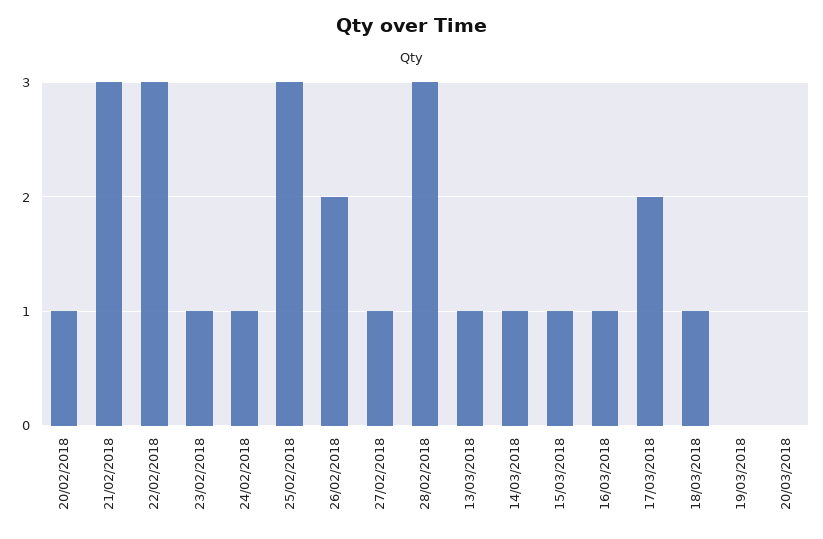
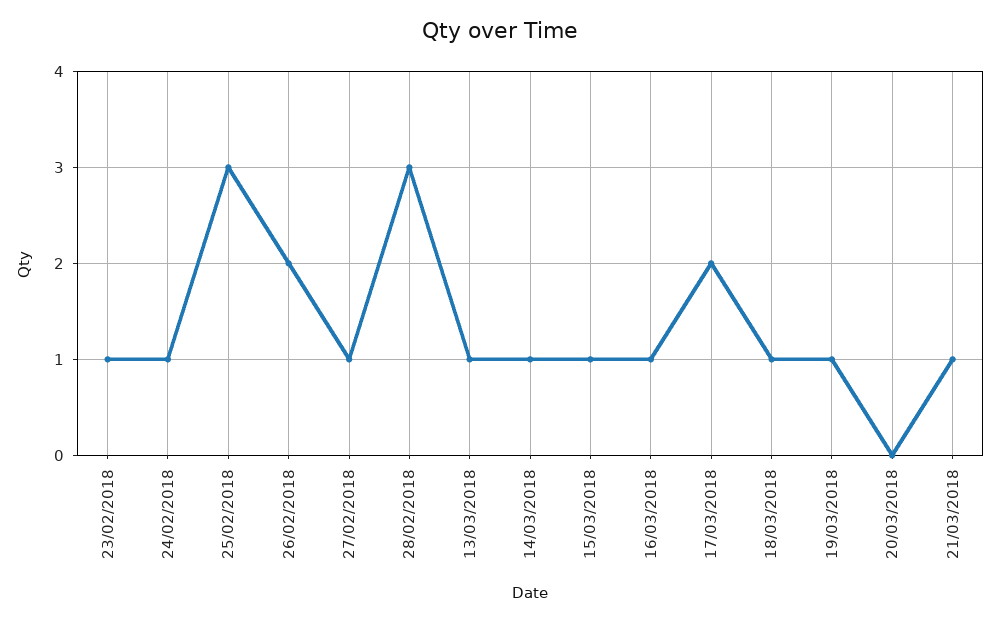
20/02/2018: 1 -> none
21/02/2018: 3 -> none
22/02/2018: 3 -> none
19/03/2018: 0 -> 1
21/03/2018: none -> 1

